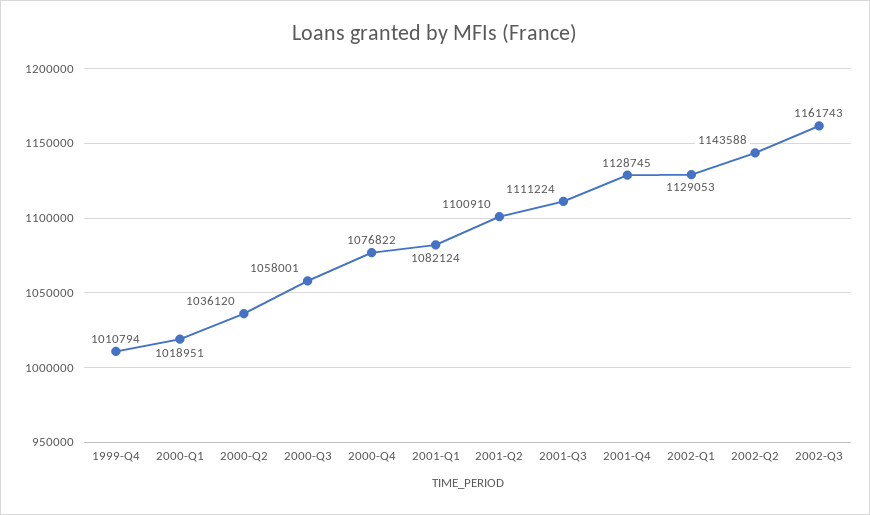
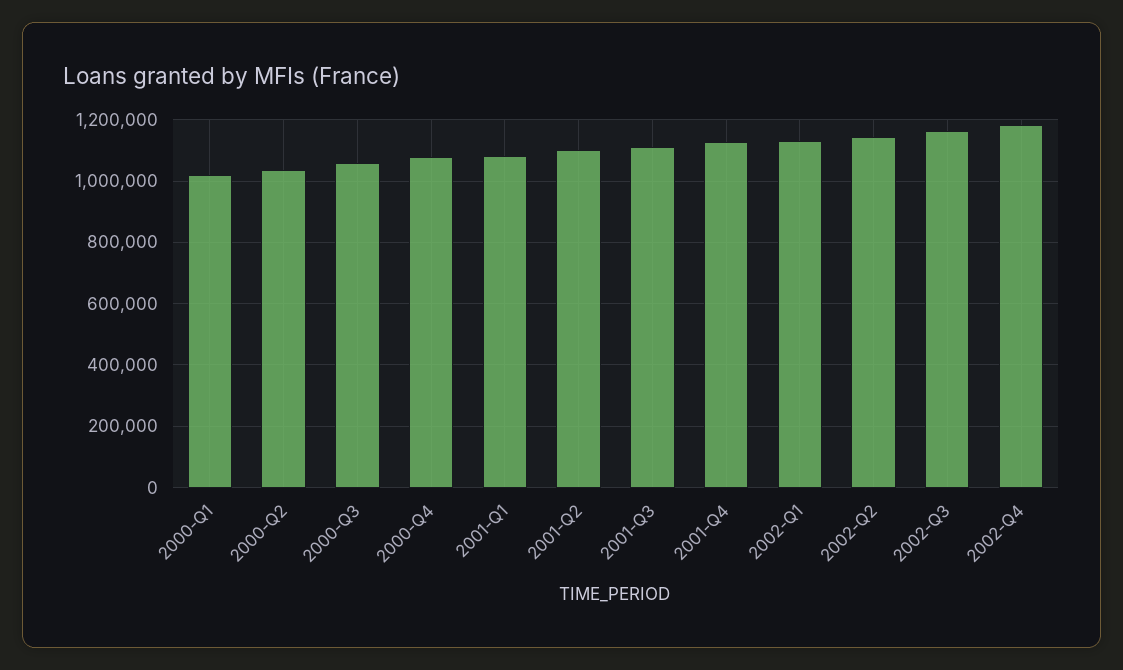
1999-Q4: 1010794 -> none
2002-Q4: none -> 1180000

